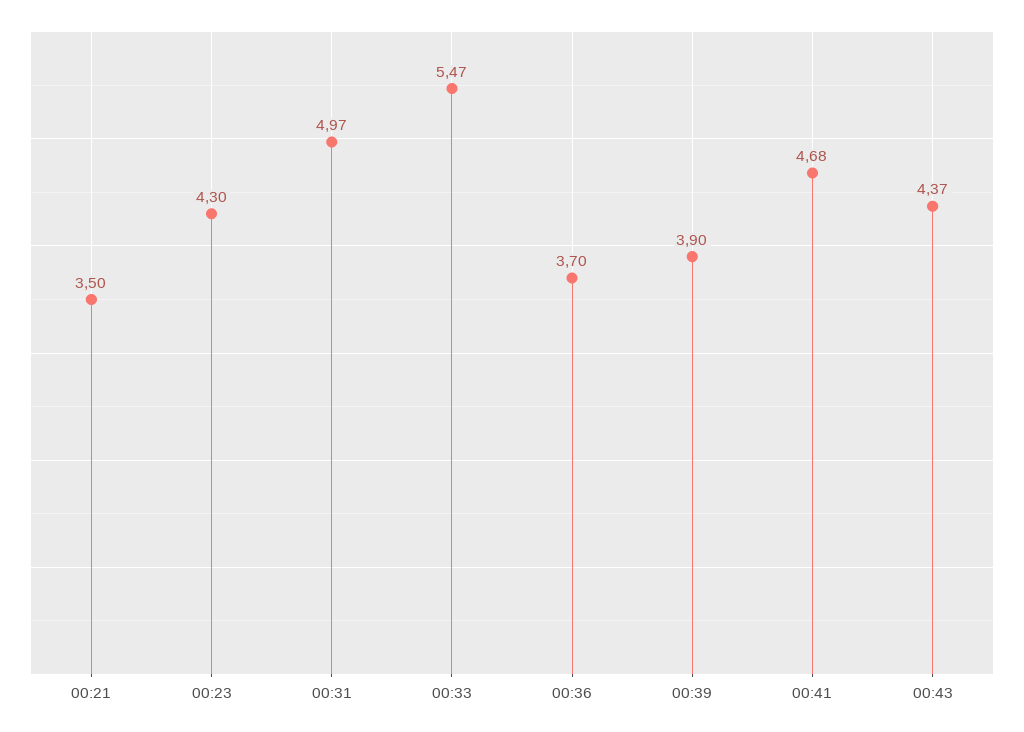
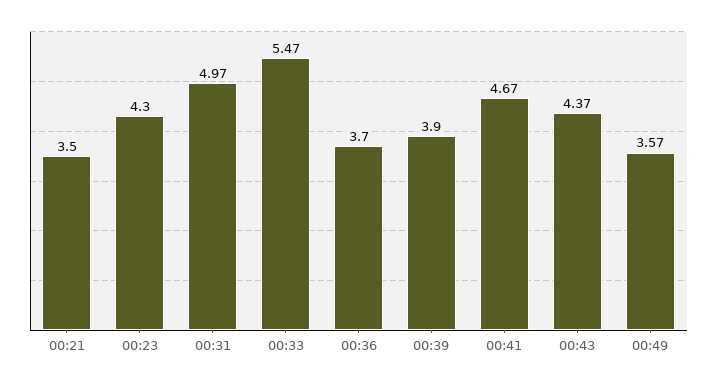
00:41: 4.68 -> 4.67
00:49: none -> 3.57

